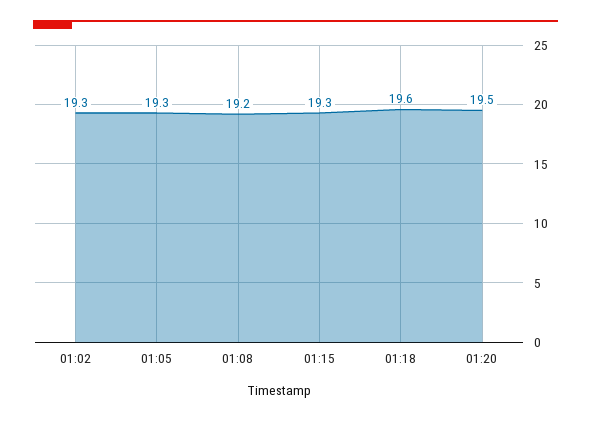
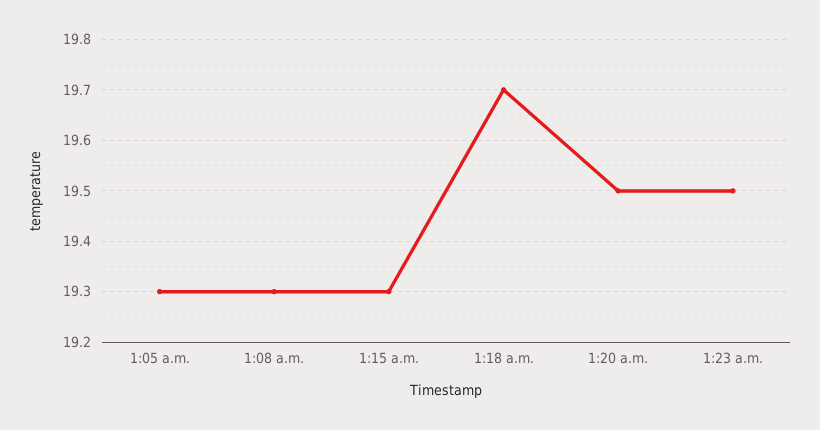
01:02: 19.3 -> none
01:08: 19.2 -> 19.3
01:18: 19.6 -> 19.7
1:23 a.m.: none -> 19.5

